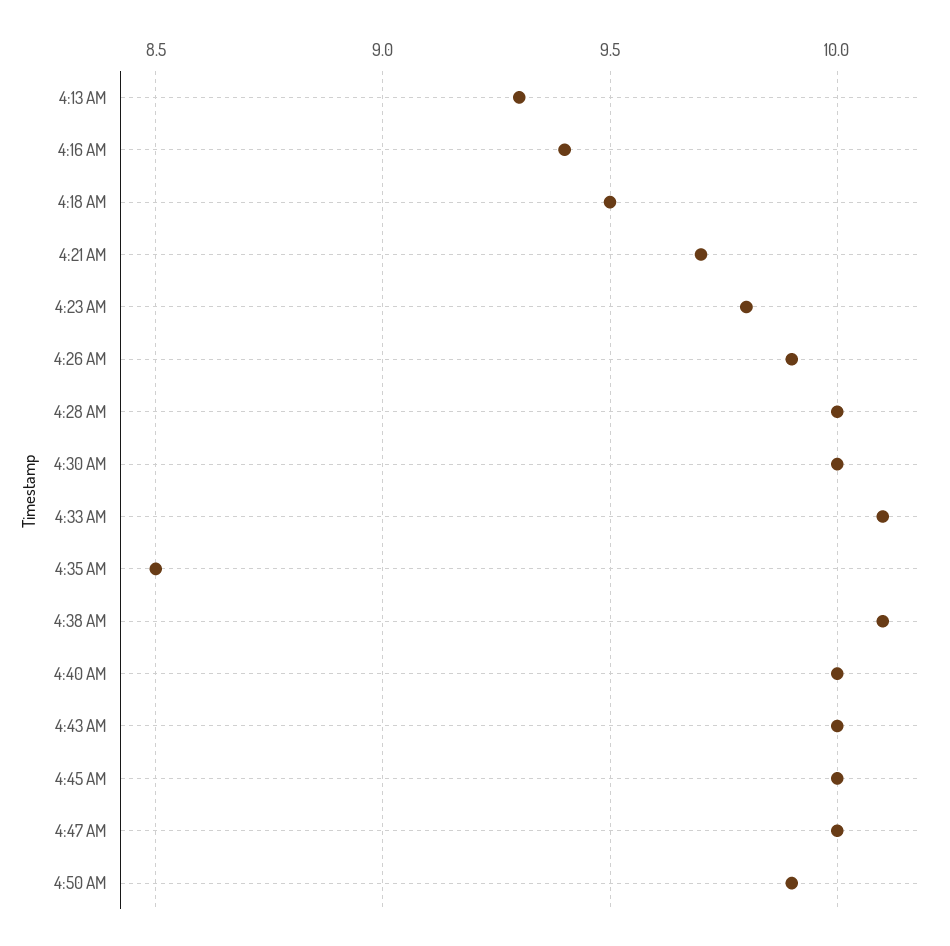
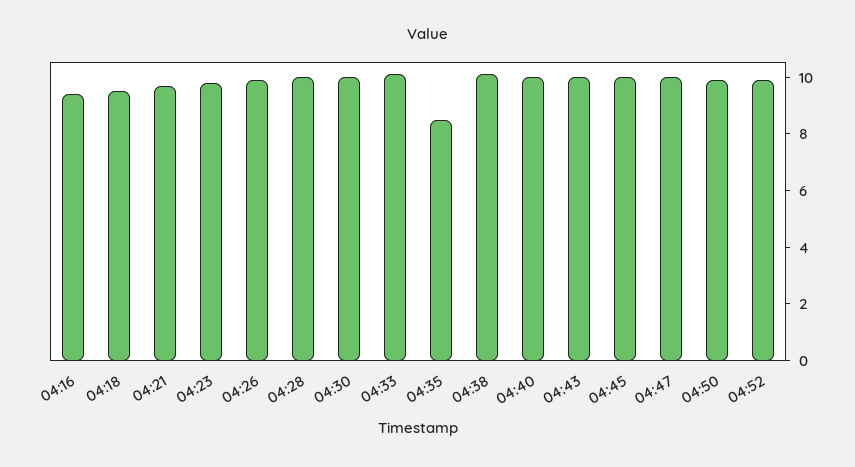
4:13 AM: 9.3 -> none
04:52: none -> 10

